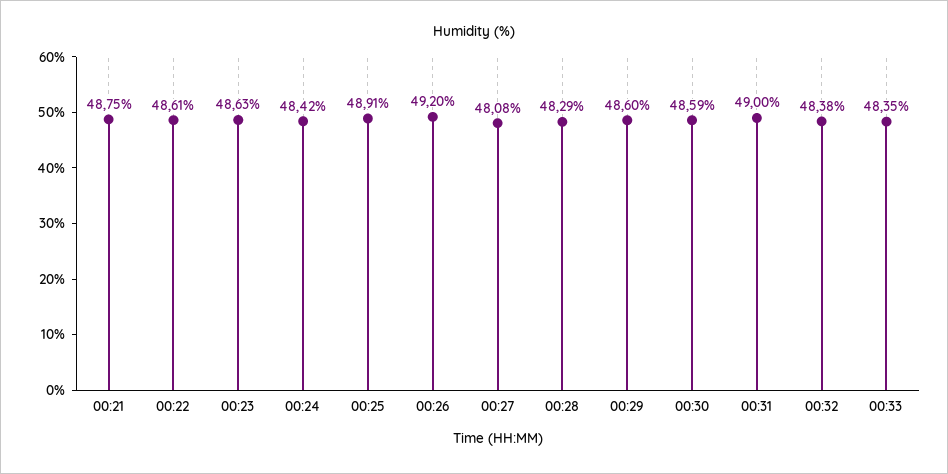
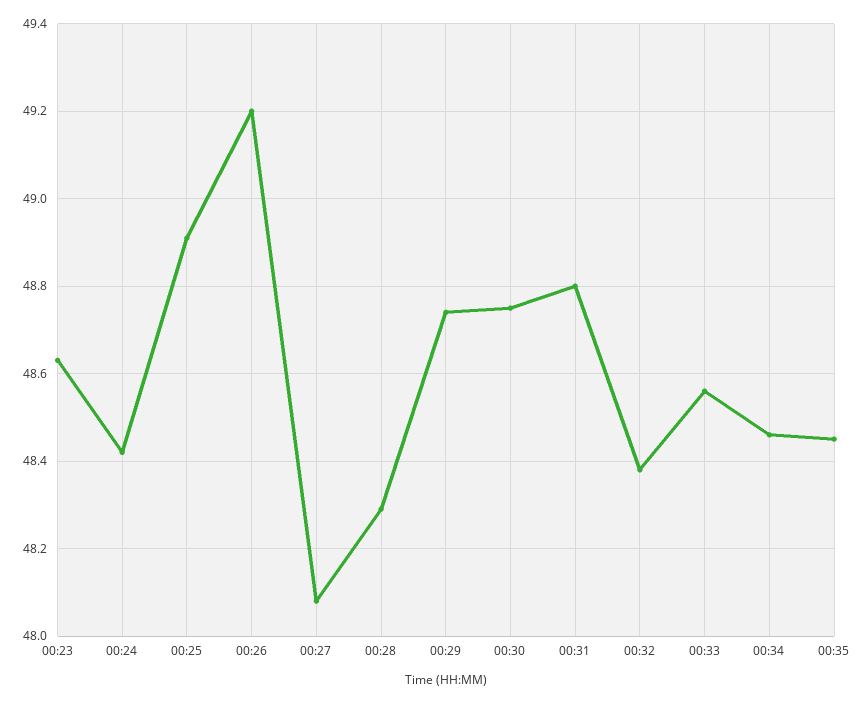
00:21: 48.75 -> none
00:22: 48.61 -> none
00:29: 48.6 -> 48.75
00:30: 48.59 -> 48.75
00:31: 49 -> 48.8
00:33: 48.35 -> 48.55
00:34: none -> 48.45
00:35: none -> 48.45

